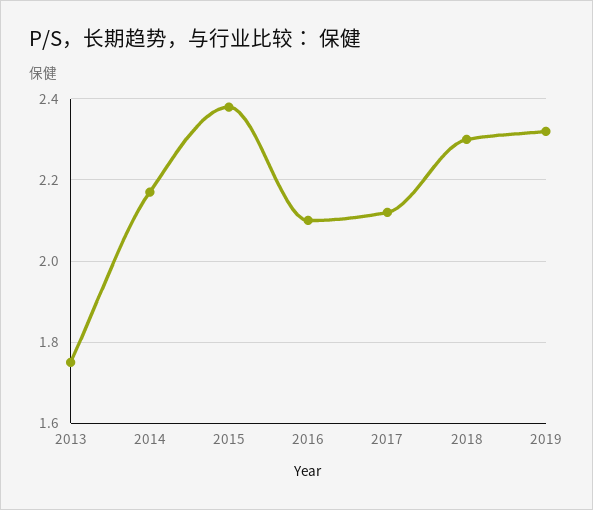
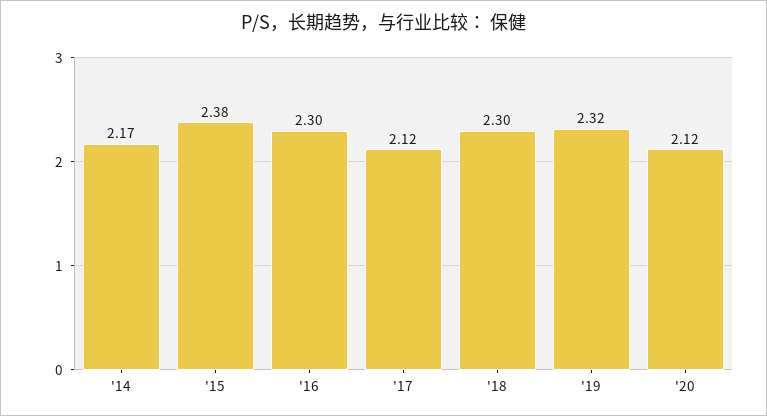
2013: 1.75 -> none
2016: 2.1 -> 2.3
'20: none -> 2.12

